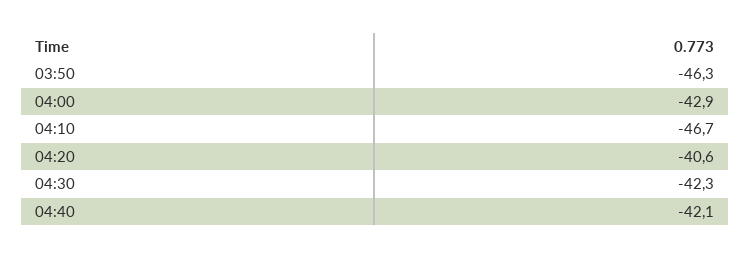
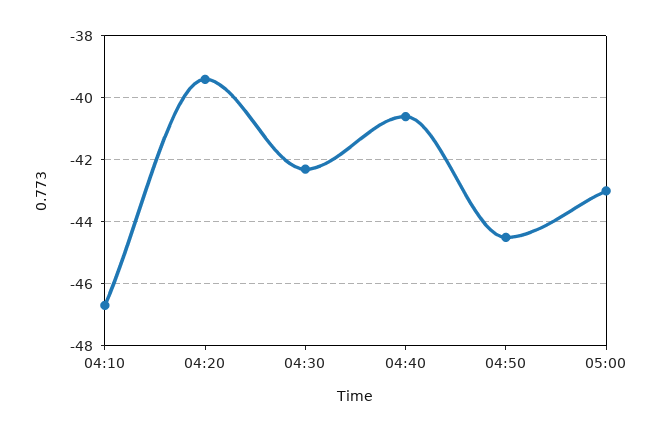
03:50: -46.3 -> none
04:00: -42.9 -> none
04:20: -40.6 -> -39.5
04:40: -42.1 -> -40.5
04:50: none -> -44.5
05:00: none -> -43

